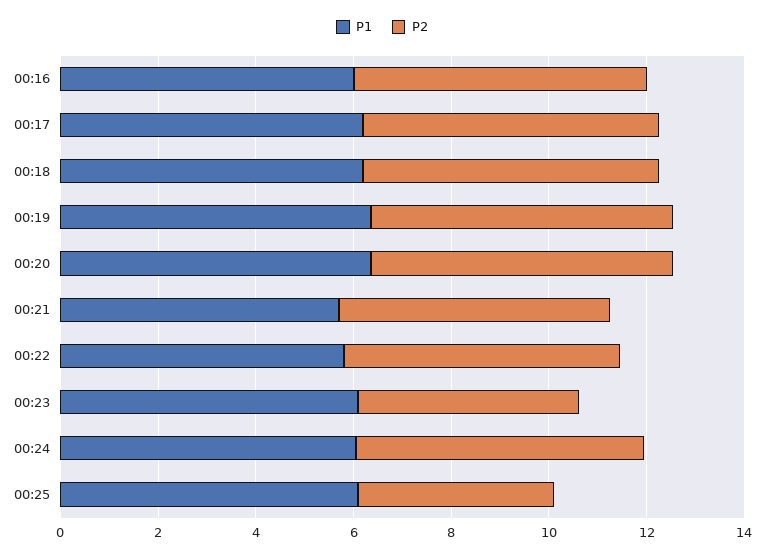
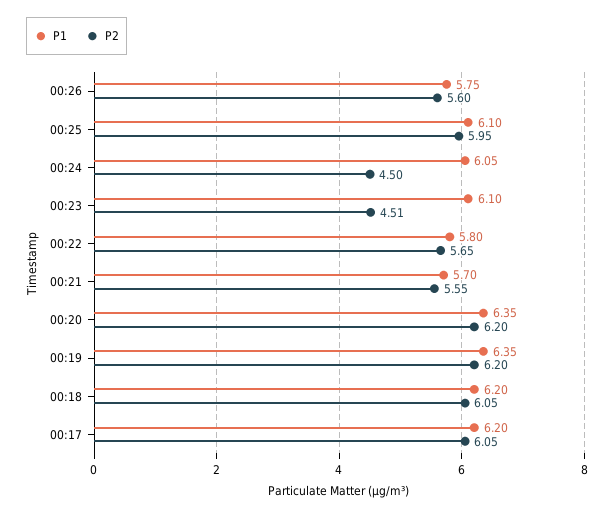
P1, 00:16: 6 -> none
P2, 00:16: 6 -> none
P2, 00:24: 6 -> 4.5
P2, 00:25: 4 -> 5.95
P1, 00:26: none -> 5.75
P2, 00:26: none -> 5.6

